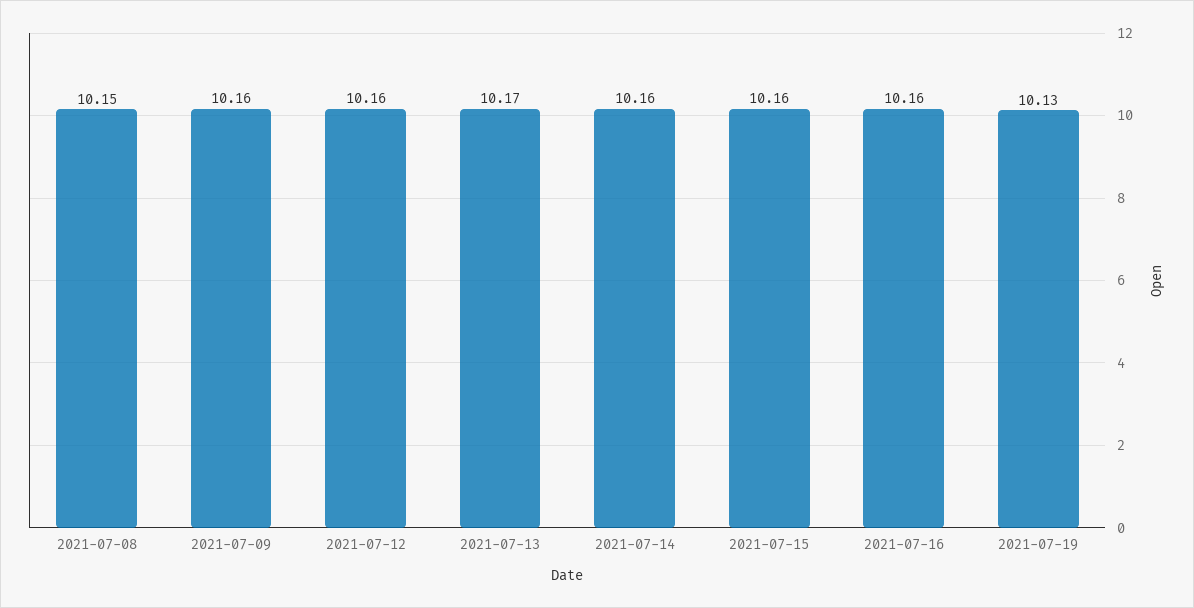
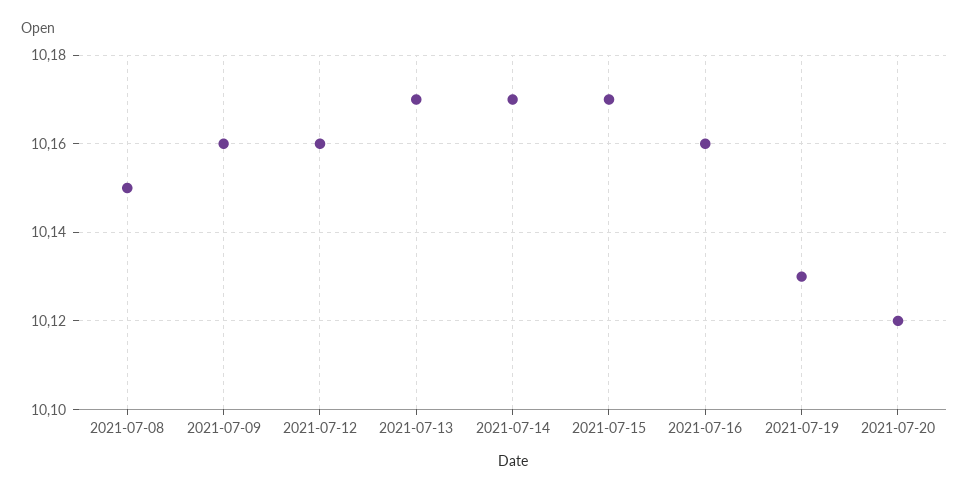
2021-07-14: 10.16 -> 10.17
2021-07-15: 10.16 -> 10.17
2021-07-20: none -> 10.12

